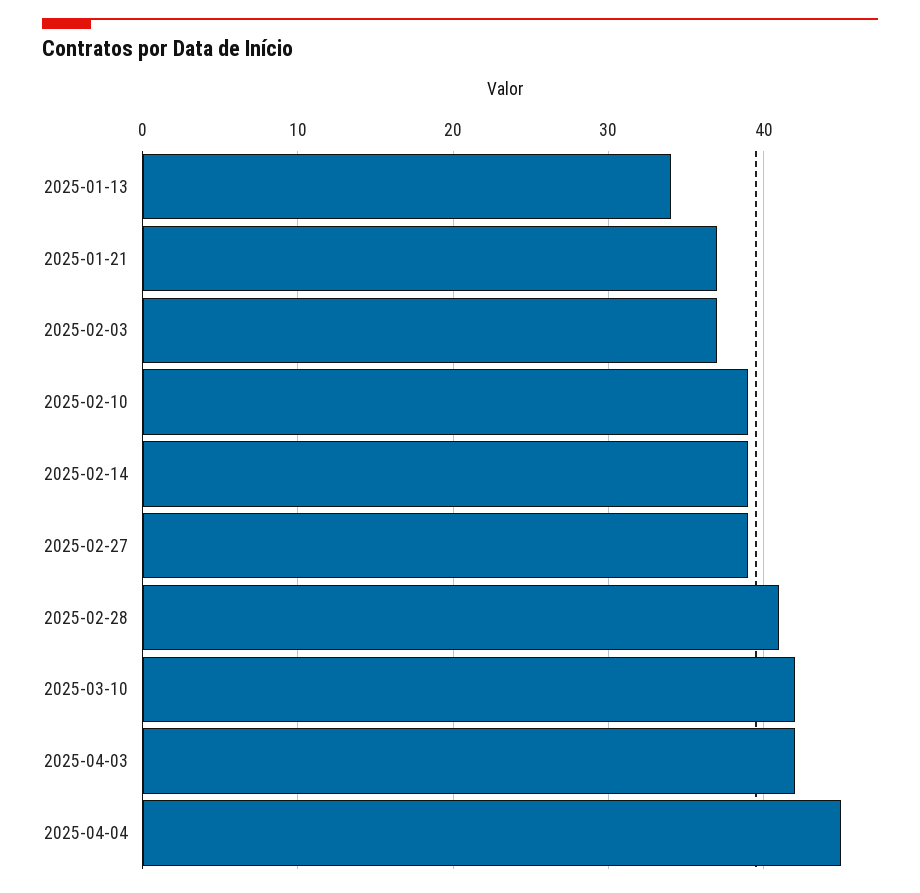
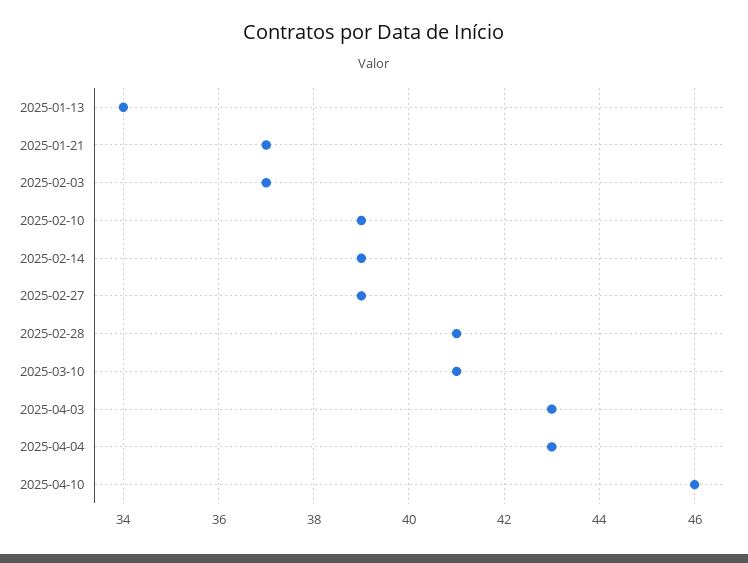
2025-03-10: 42 -> 41
2025-04-03: 42 -> 43
2025-04-04: 45 -> 43
2025-04-10: none -> 46

